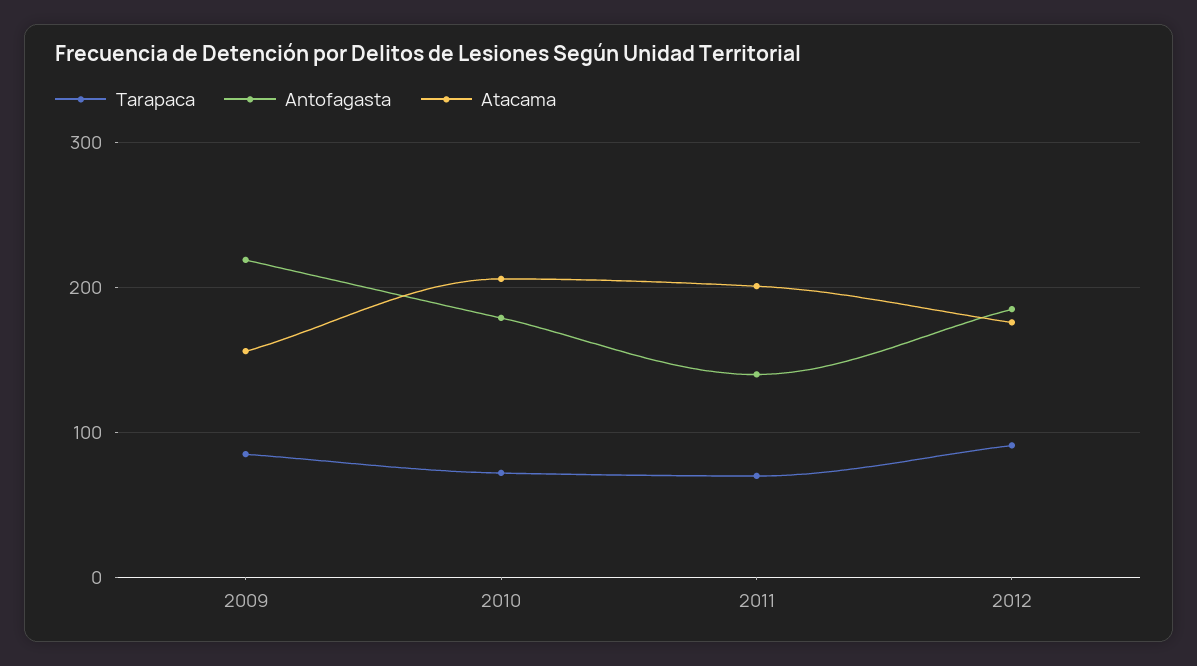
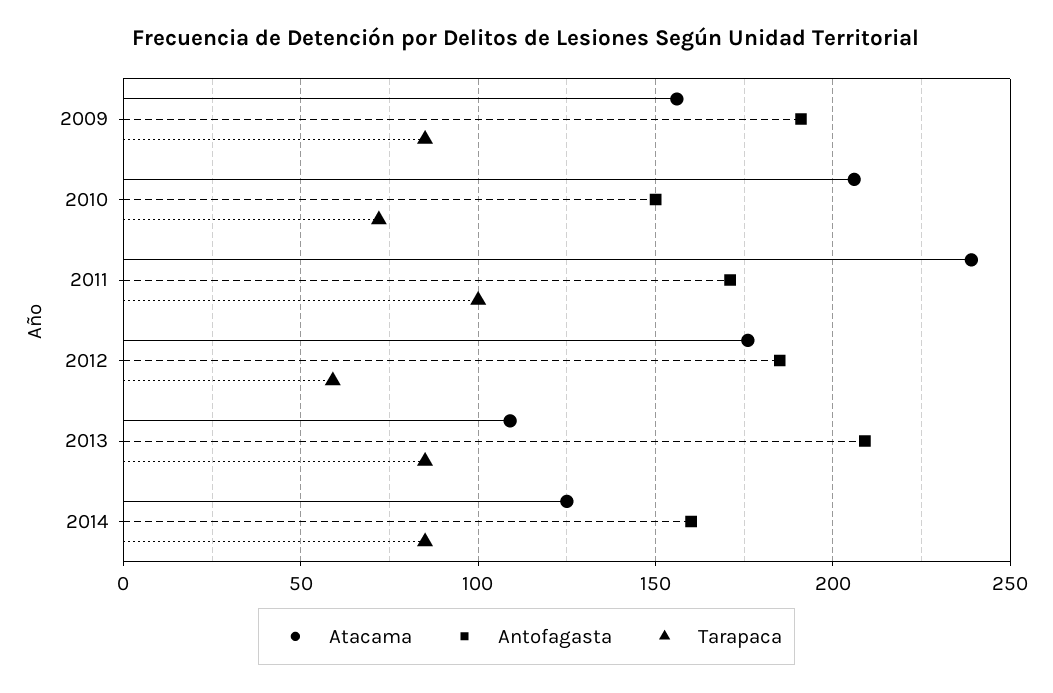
Antofagasta, 2009: 220 -> 190
Antofagasta, 2010: 180 -> 150
Tarapaca, 2011: 70 -> 100
Antofagasta, 2011: 140 -> 170
Atacama, 2011: 200 -> 240
Tarapaca, 2012: 90 -> 60
Atacama, 2013: none -> 110
Antofagasta, 2013: none -> 210
Tarapaca, 2013: none -> 85
Atacama, 2014: none -> 125
Antofagasta, 2014: none -> 160
Tarapaca, 2014: none -> 85

